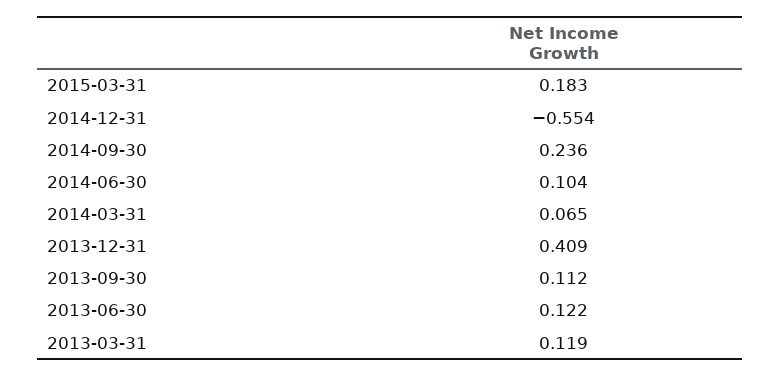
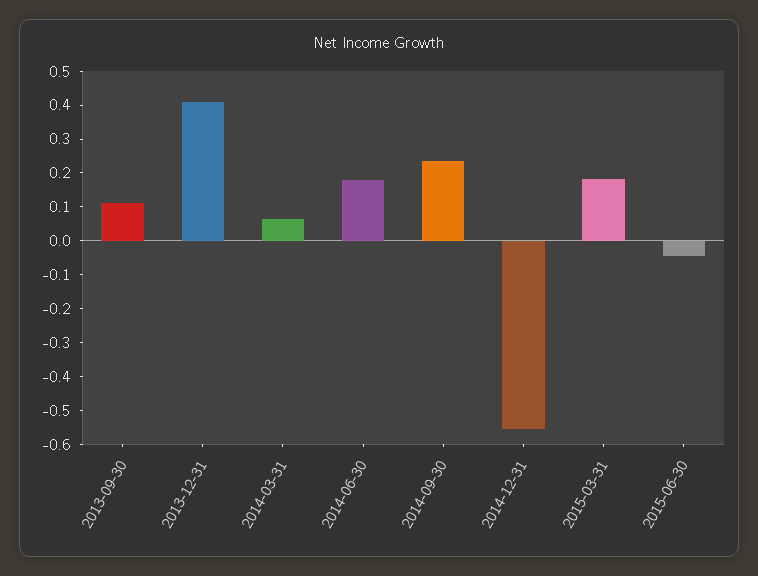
2014-06-30: 0.104 -> 0.175
2013-06-30: 0.122 -> none
2013-03-31: 0.119 -> none
2015-06-30: none -> -0.05

